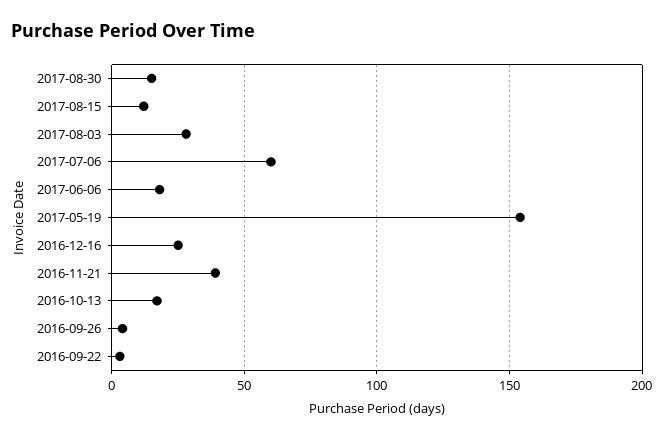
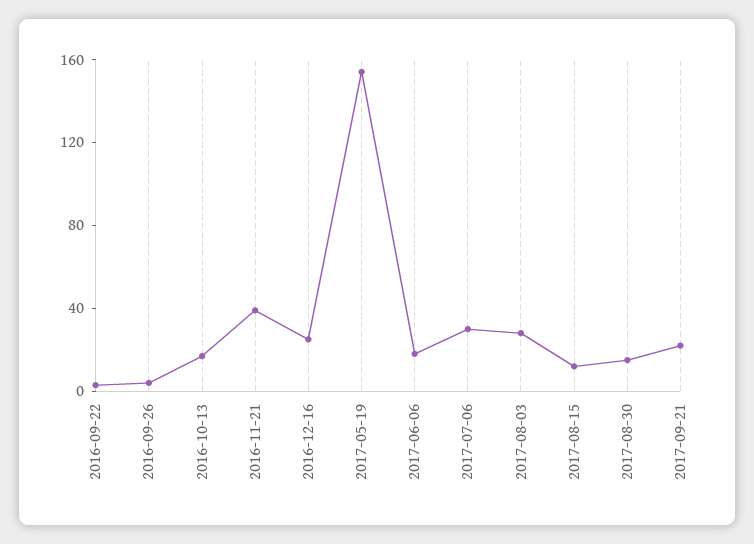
2017-07-06: 60 -> 30
2017-09-21: none -> 20

